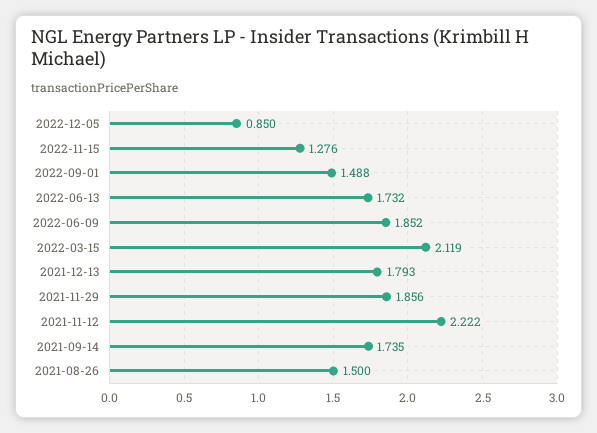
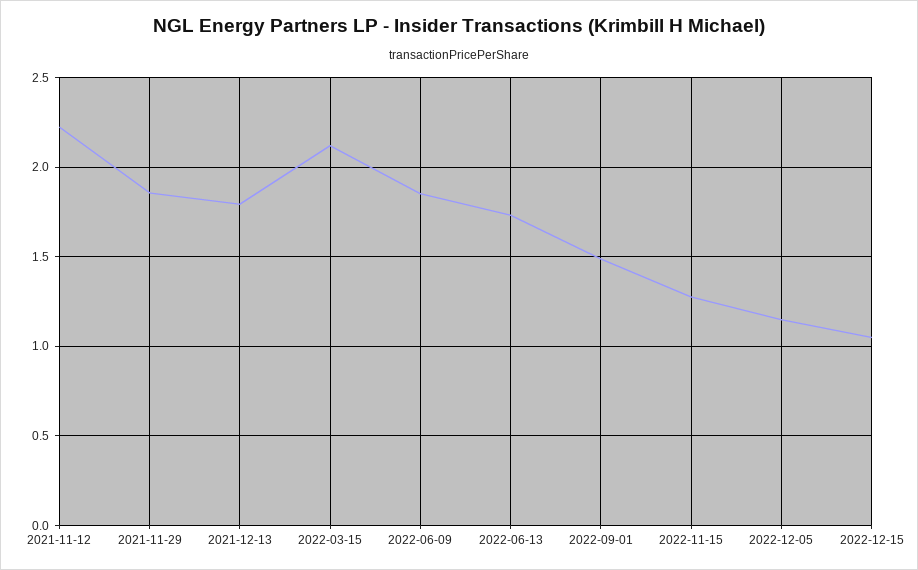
2022-12-05: 0.85 -> 1.15
2021-09-14: 1.735 -> none
2021-08-26: 1.5 -> none
2022-12-15: none -> 1.05

